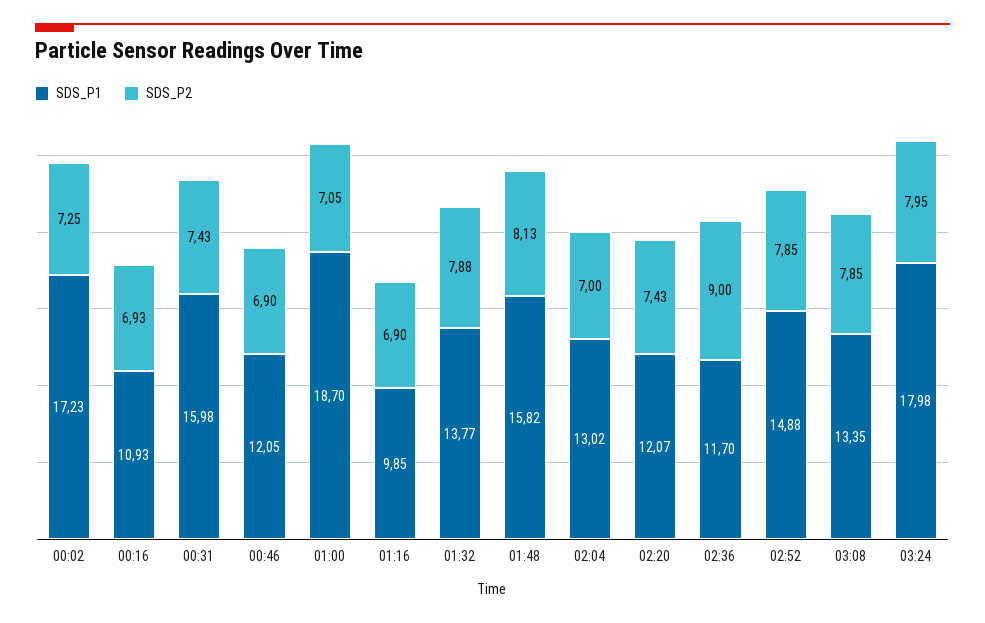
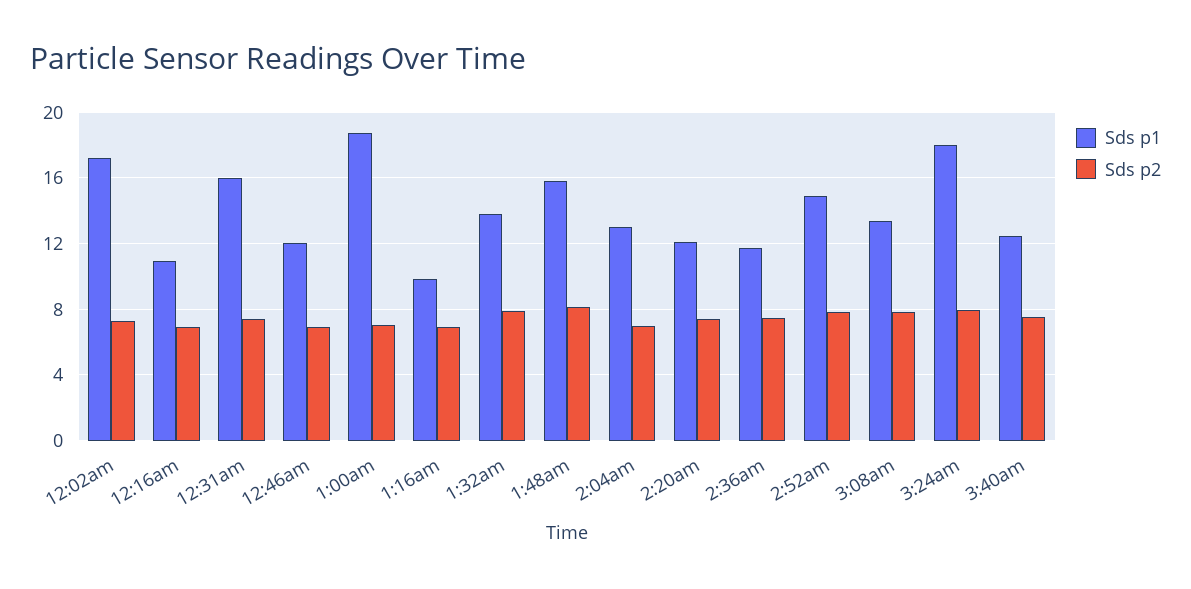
SDS_P2, 02:36: 9 -> 7.5
SDS_P1, 3:40am: none -> 12.5
SDS_P2, 3:40am: none -> 7.5

